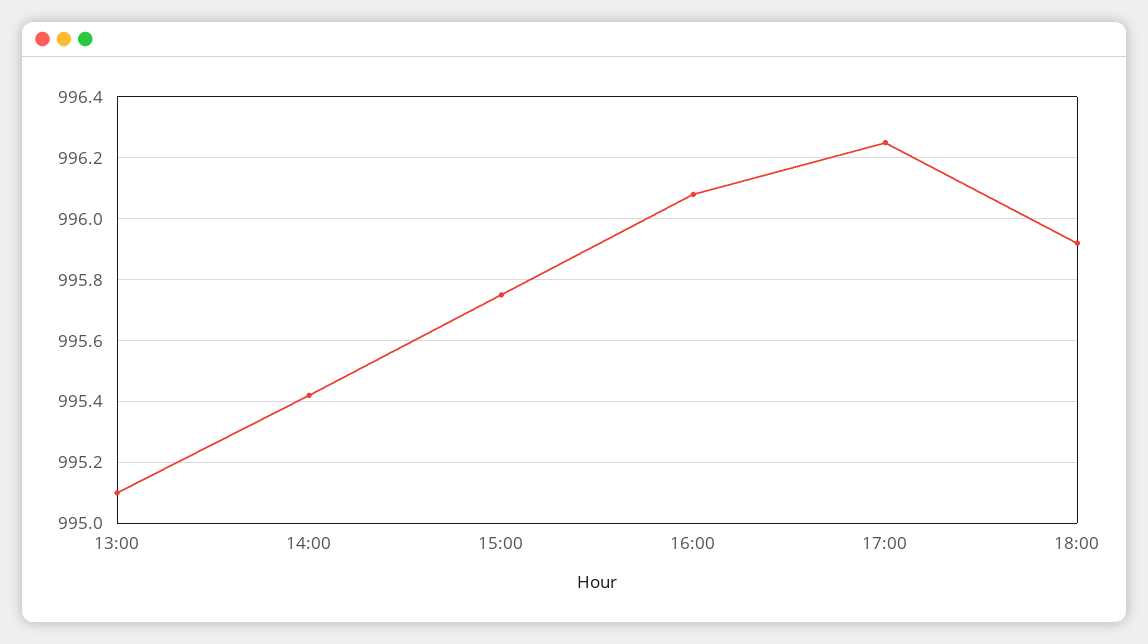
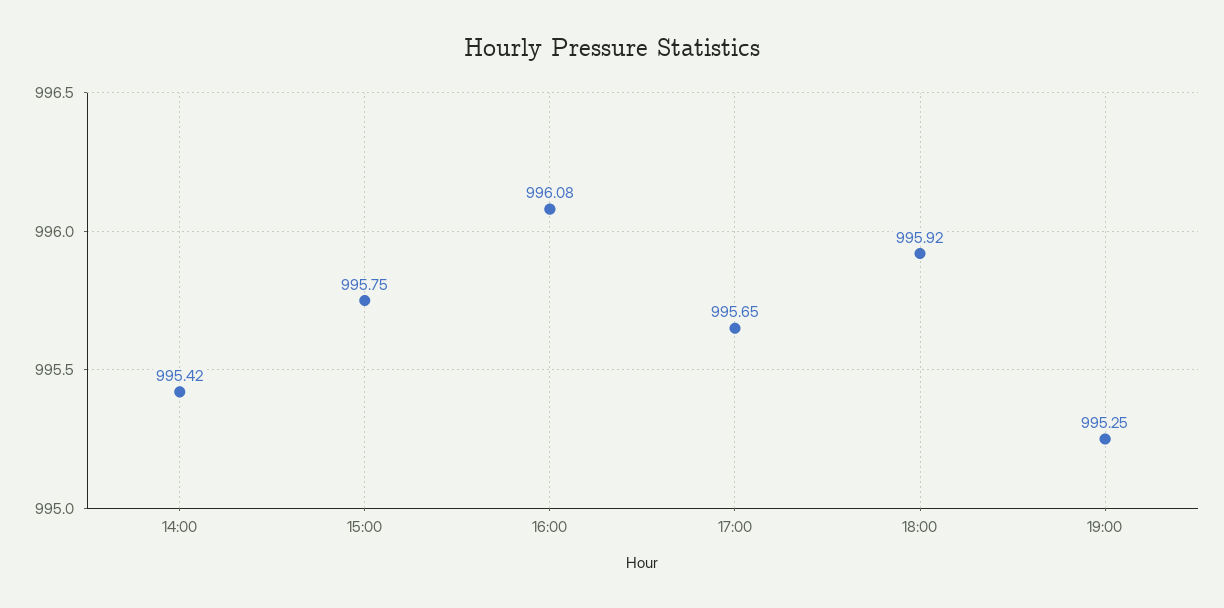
13:00: 995.1 -> none
17:00: 996.25 -> 995.65
19:00: none -> 995.25

